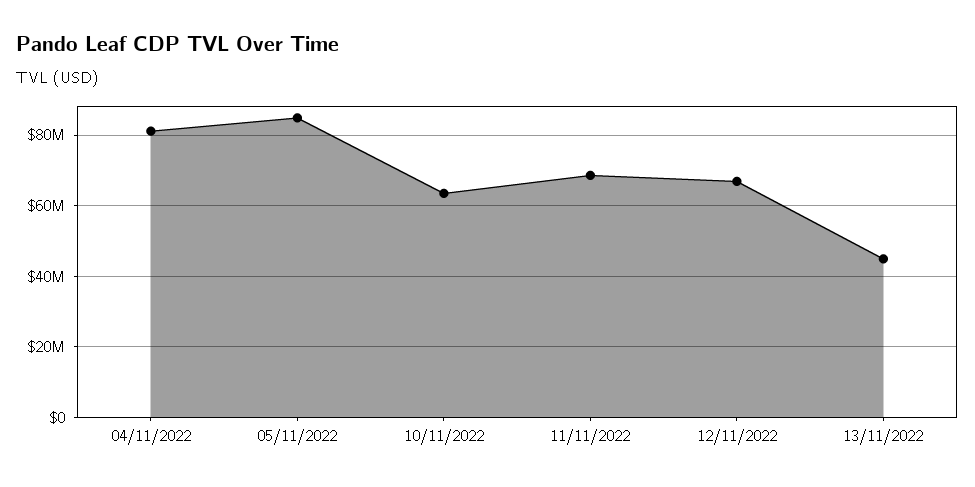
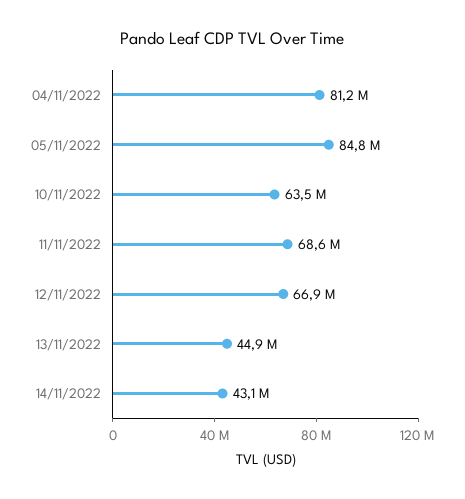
14/11/2022: none -> 43100000

